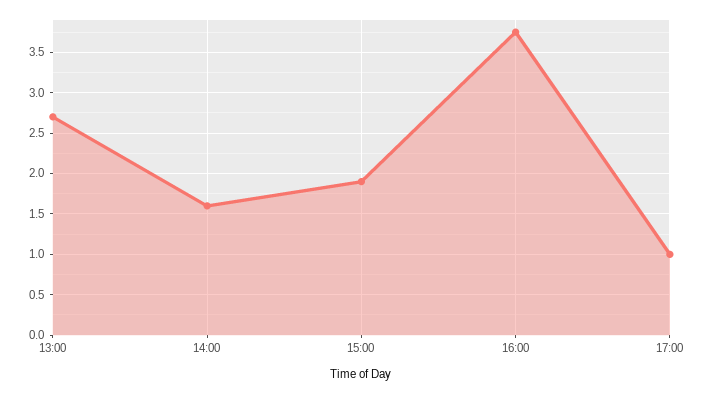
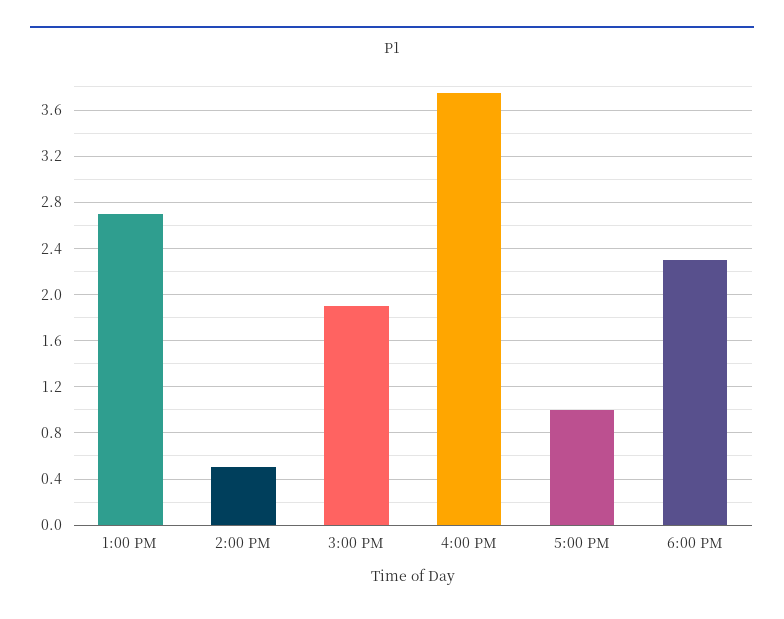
14:00: 1.6 -> 0.5
6:00 PM: none -> 2.3

